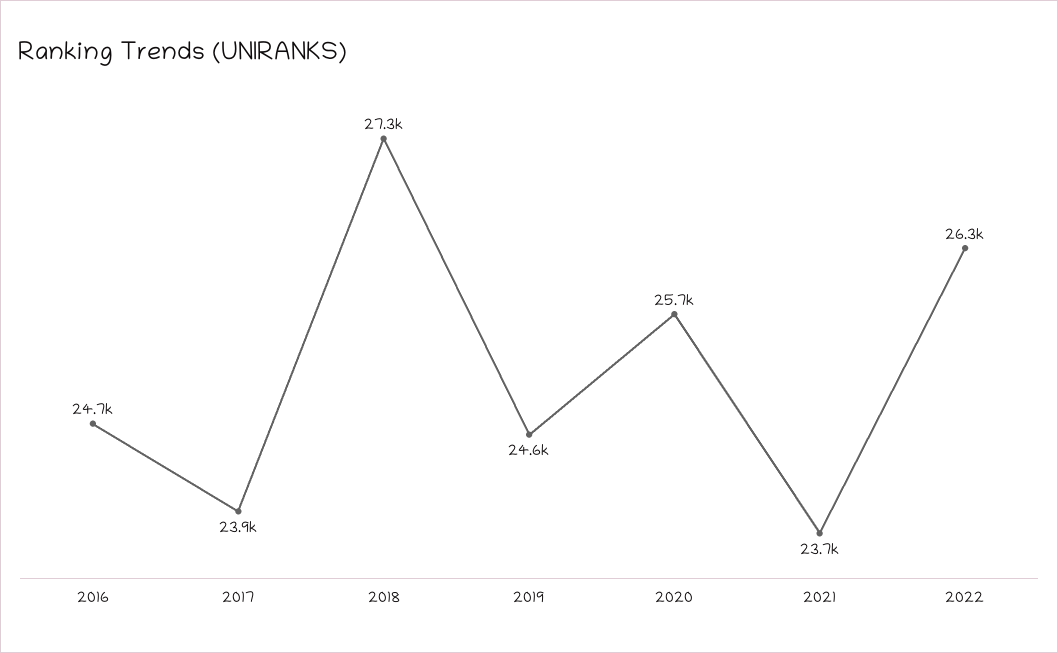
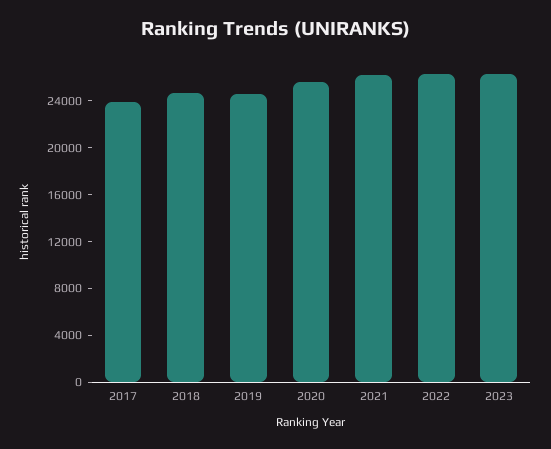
2016: 24700 -> none
2018: 27300 -> 25000
2021: 23700 -> 26000
2023: none -> 26000

